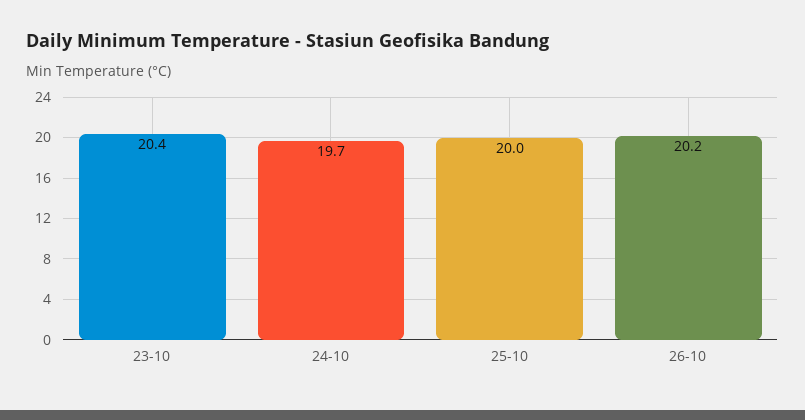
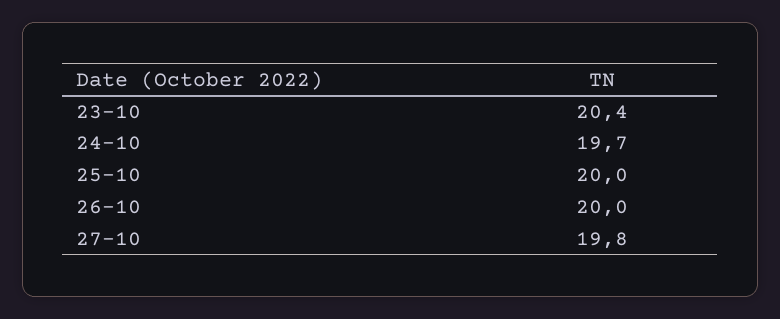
26-10: 20.2 -> 20
27-10: none -> 19.8

